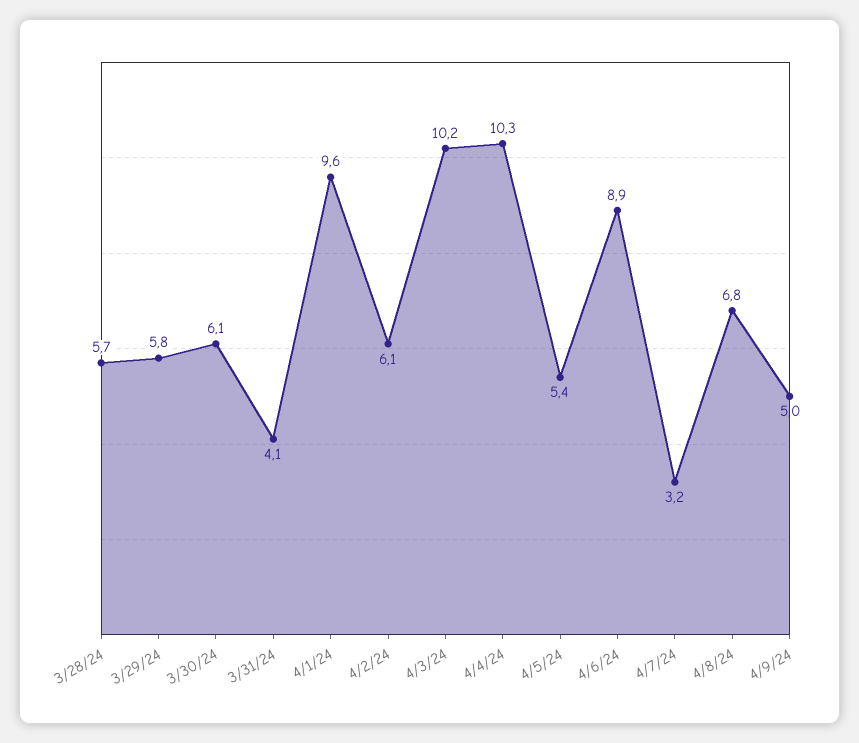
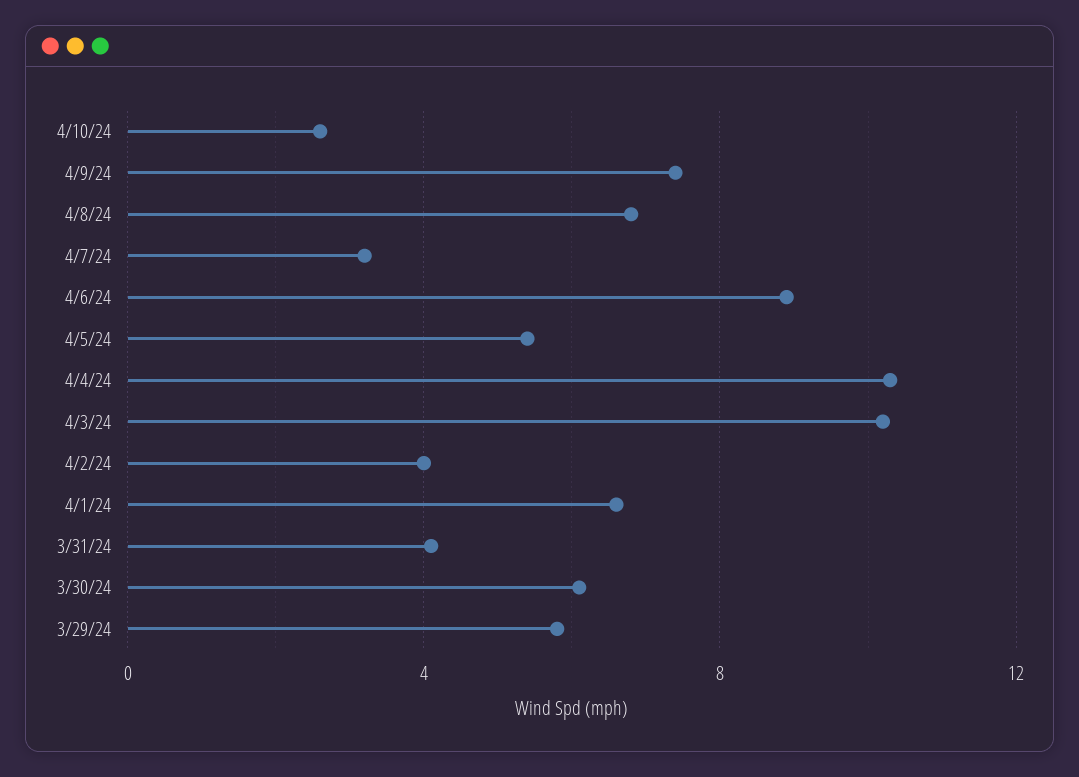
3/28/24: 5.7 -> none
4/1/24: 9.6 -> 6.5
4/2/24: 6.1 -> 4
4/9/24: 5 -> 7.5
4/10/24: none -> 2.5

